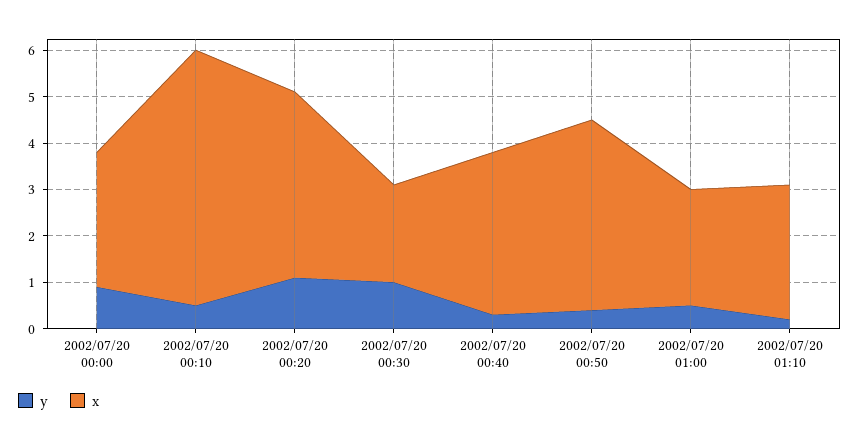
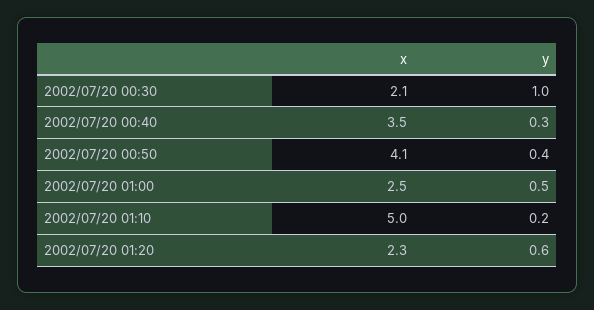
y, 2002/07/20 00:00: 1 -> none
x, 2002/07/20 00:00: 3 -> none
y, 2002/07/20 00:10: 0.5 -> none
x, 2002/07/20 00:10: 5.5 -> none
y, 2002/07/20 00:20: 1 -> none
x, 2002/07/20 00:20: 4 -> none
x, 2002/07/20 01:10: 3 -> 5
x, 2002/07/20 01:20: none -> 2.3
y, 2002/07/20 01:20: none -> 0.6

